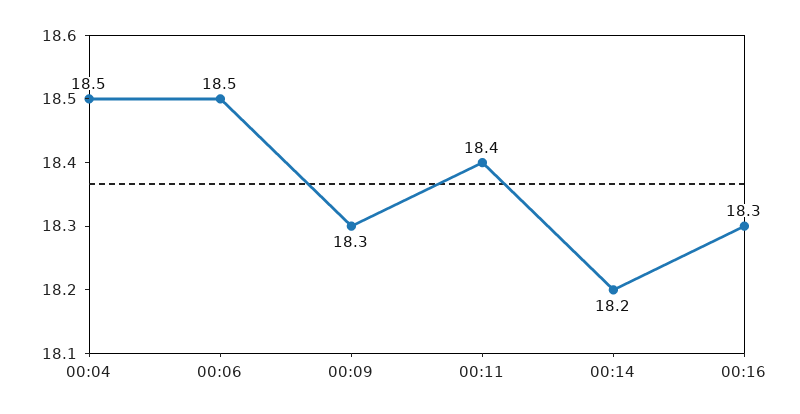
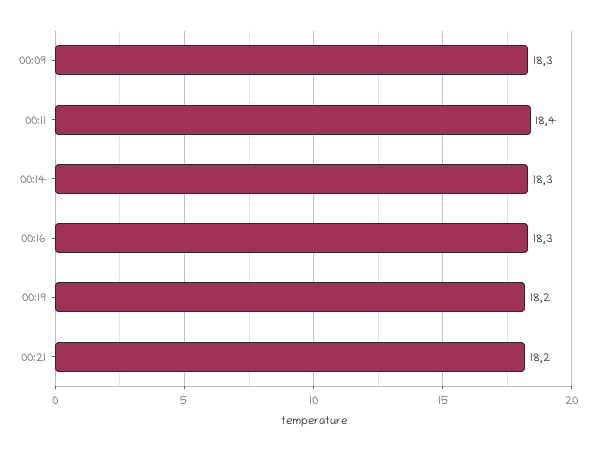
00:04: 18.5 -> none
00:06: 18.5 -> none
00:14: 18.2 -> 18.3
00:19: none -> 18.2
00:21: none -> 18.2

